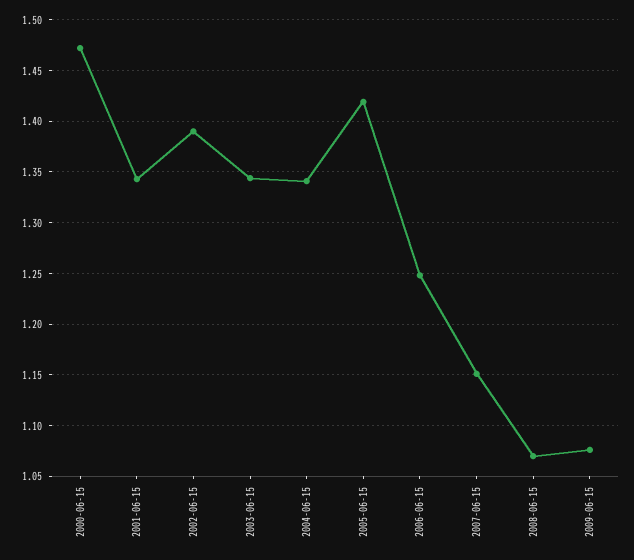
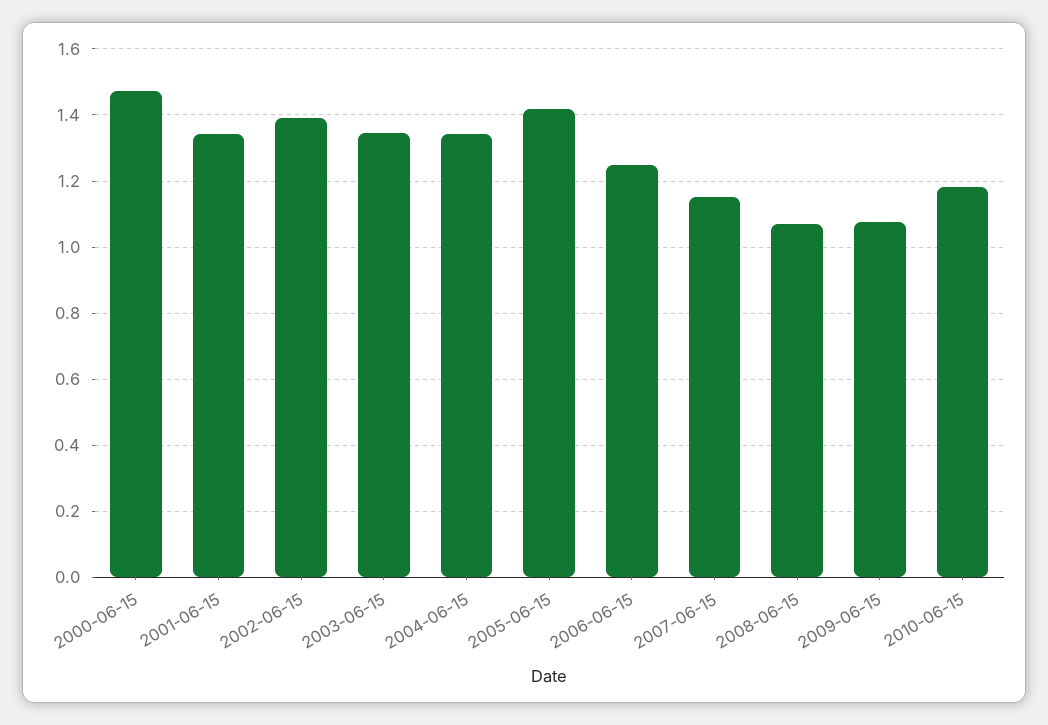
2010-06-15: none -> 1.18

